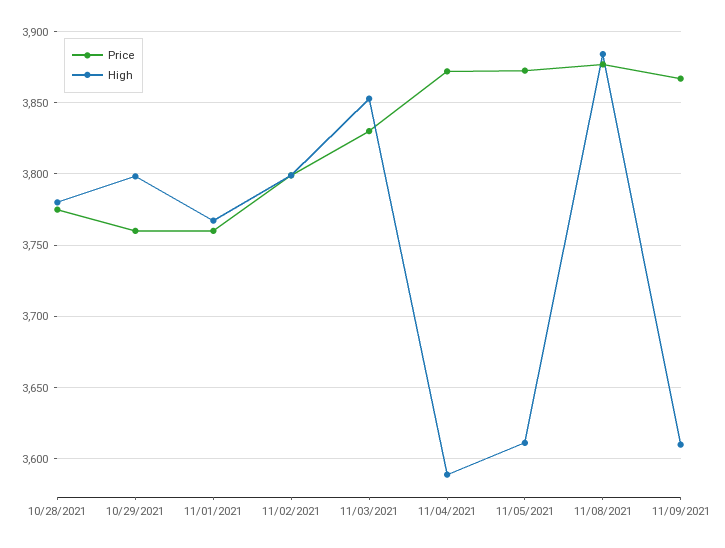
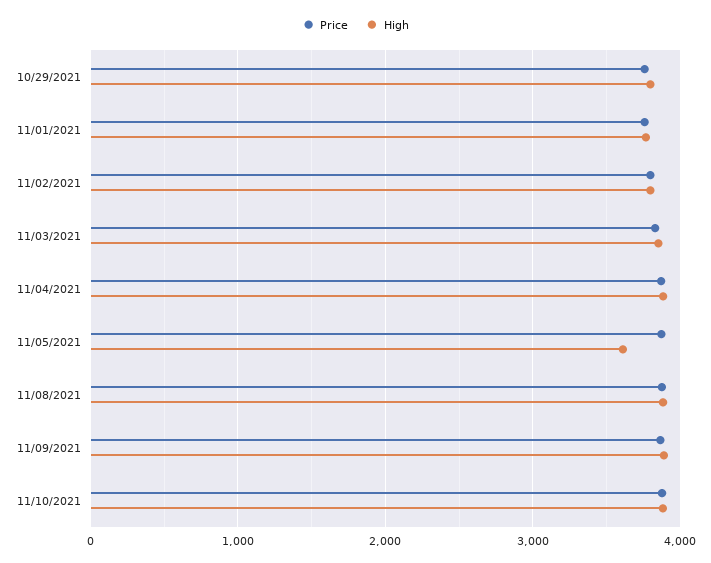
Price, 10/28/2021: 3775 -> none
High, 10/28/2021: 3780 -> none
High, 11/04/2021: 3590 -> 3900
High, 11/09/2021: 3610 -> 3900
Price, 11/10/2021: none -> 3900
High, 11/10/2021: none -> 3900

